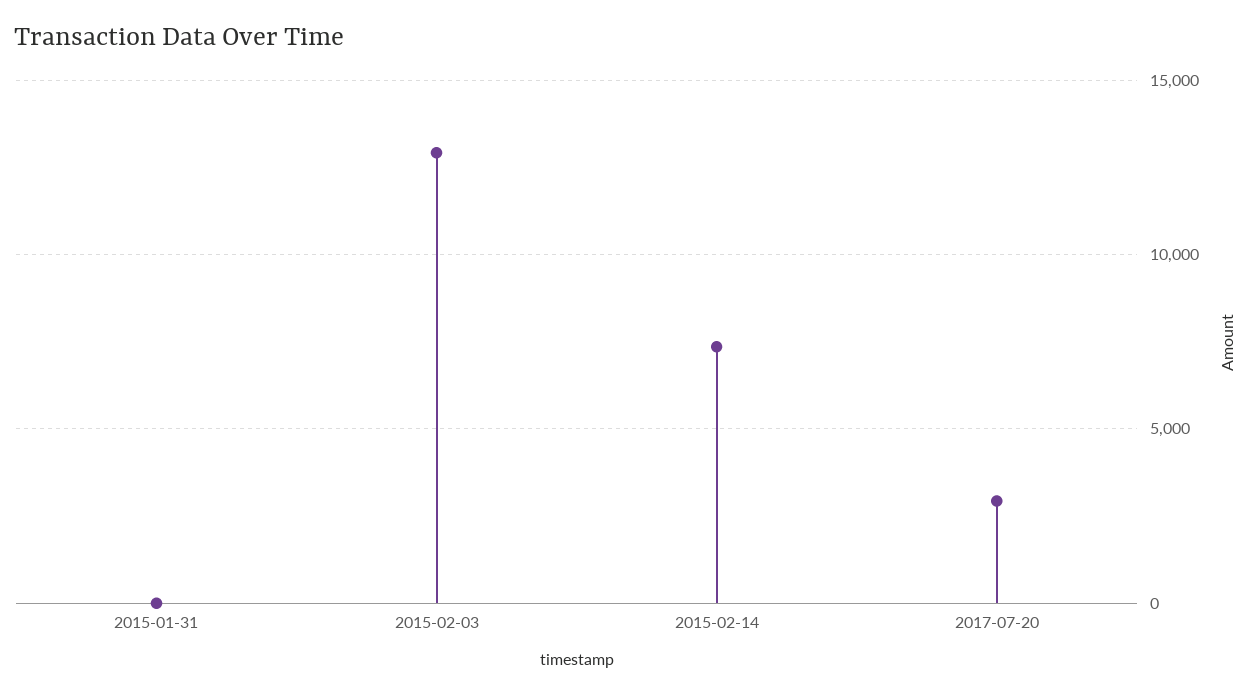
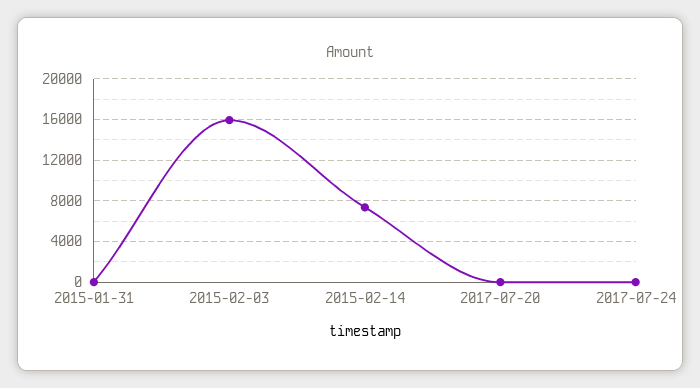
2015-02-03: 13000 -> 16000
2017-07-20: 3000 -> 0
2017-07-24: none -> 0

